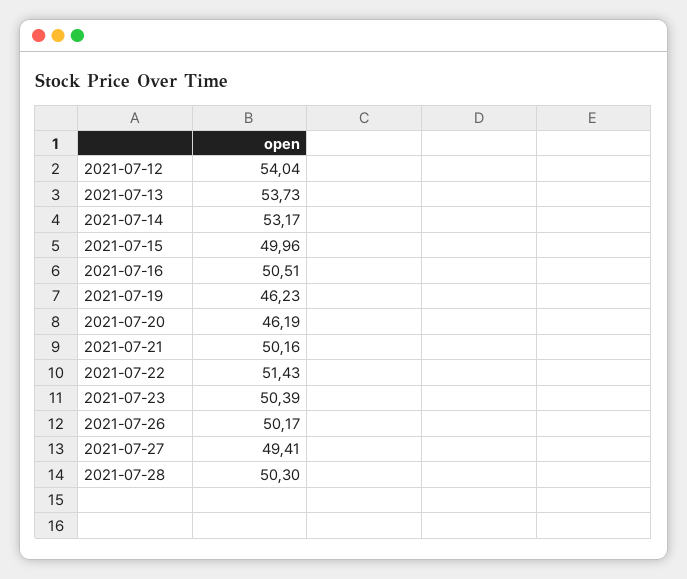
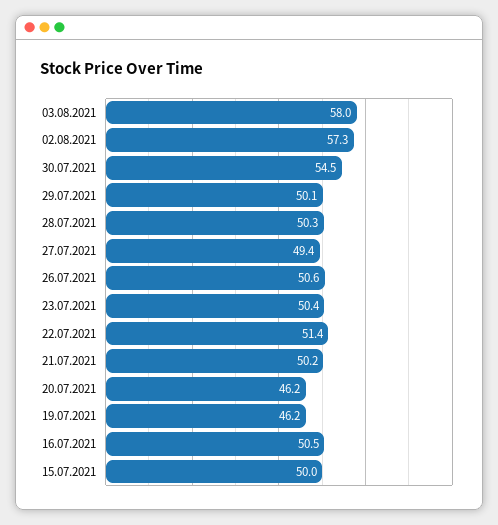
2021-07-12: 54.04 -> none
2021-07-13: 53.73 -> none
2021-07-14: 53.17 -> none
2021-07-26: 50.17 -> 50.6
03.08.2021: none -> 58
02.08.2021: none -> 57.3
30.07.2021: none -> 54.5
29.07.2021: none -> 50.1

